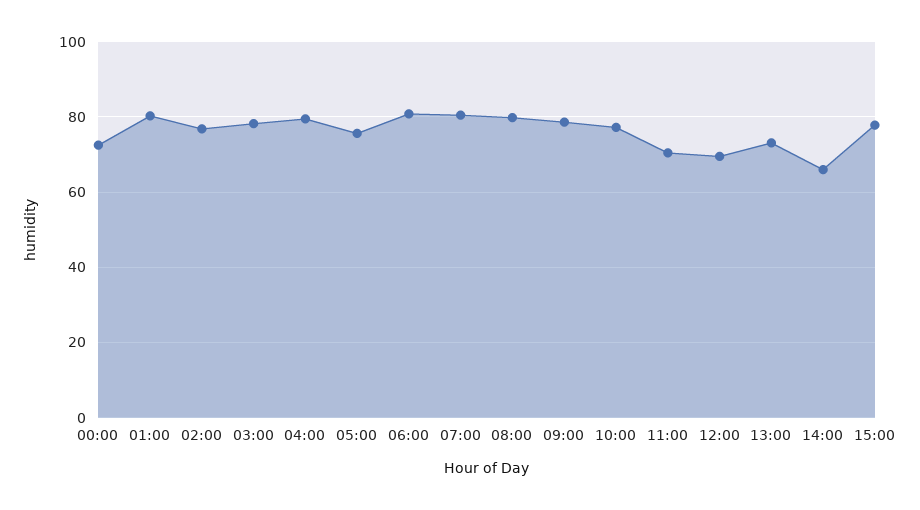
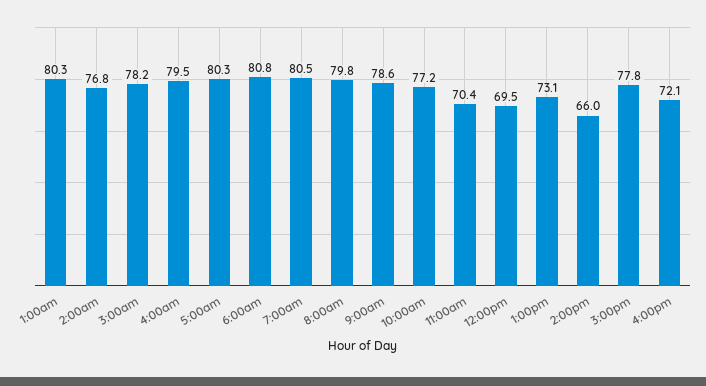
00:00: 72 -> none
05:00: 76 -> 80.3
4:00pm: none -> 72.1

